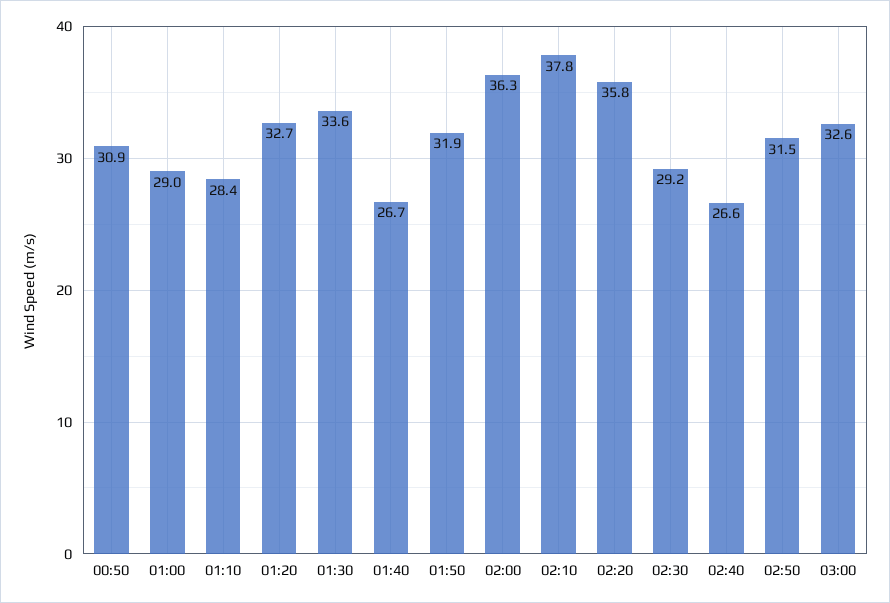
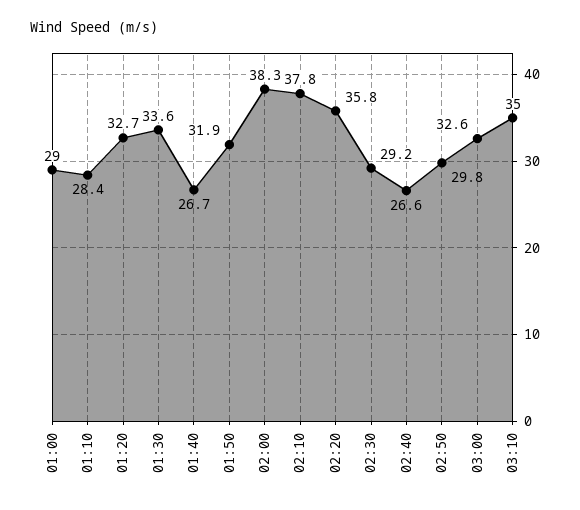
00:50: 30.9 -> none
02:00: 36.3 -> 38.3
02:50: 31.5 -> 29.8
03:10: none -> 35

